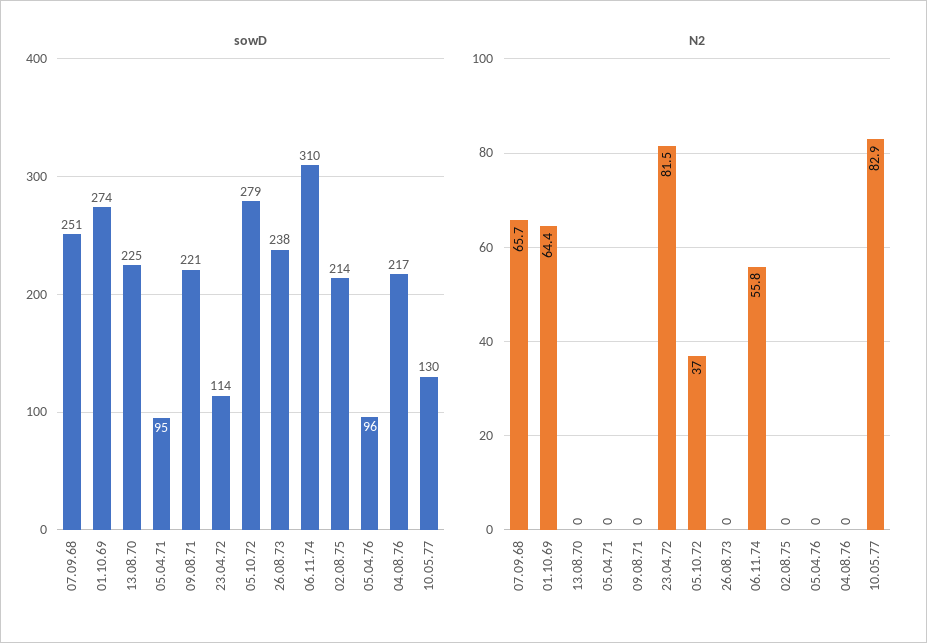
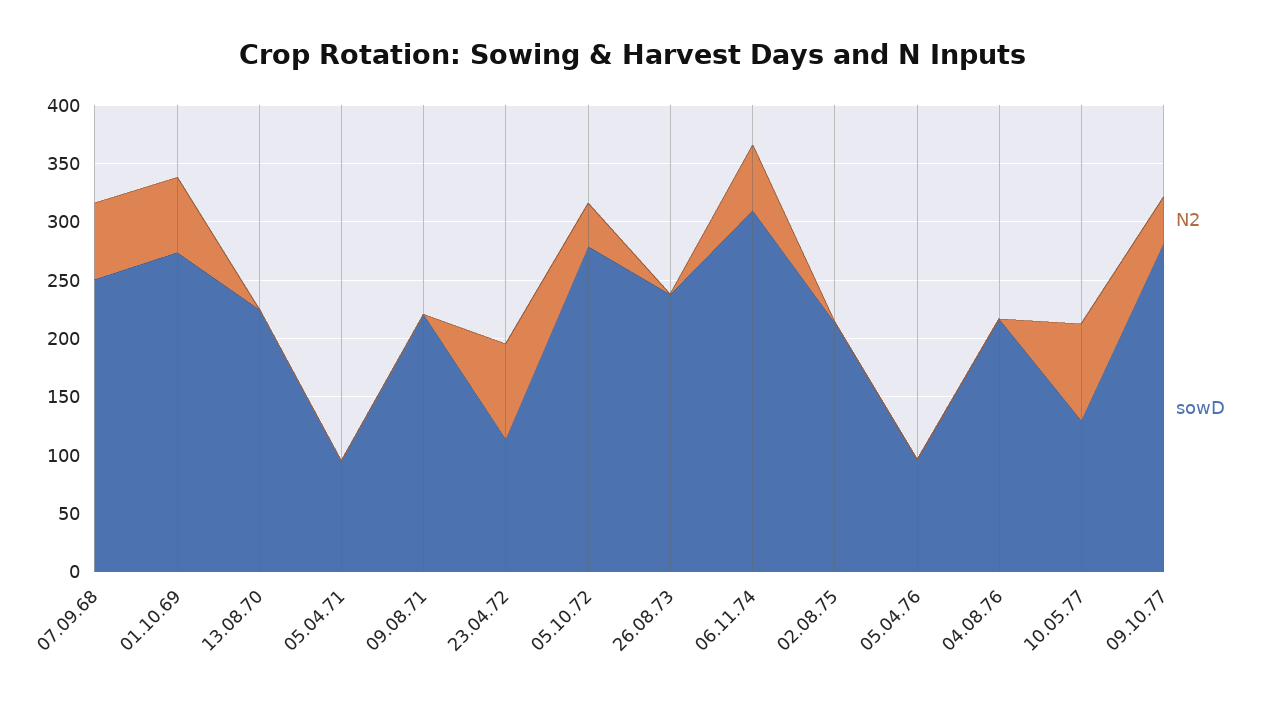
N2, 09.10.77: none -> 40
sowD, 09.10.77: none -> 280

